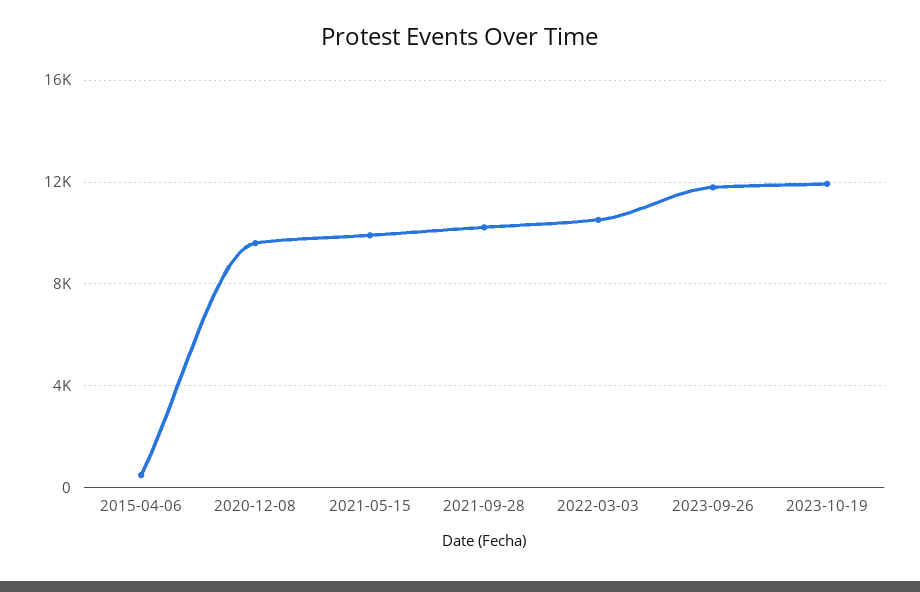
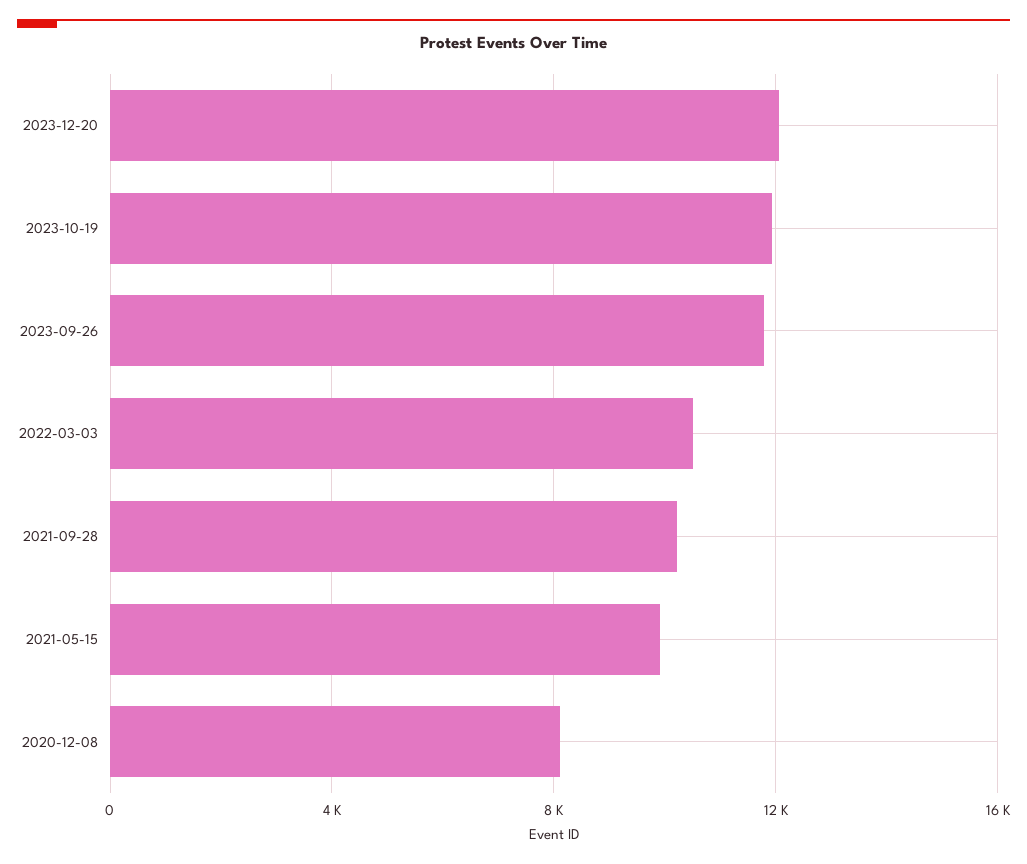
2015-04-06: 500 -> none
2020-12-08: 9500 -> 8000
2023-12-20: none -> 12000

